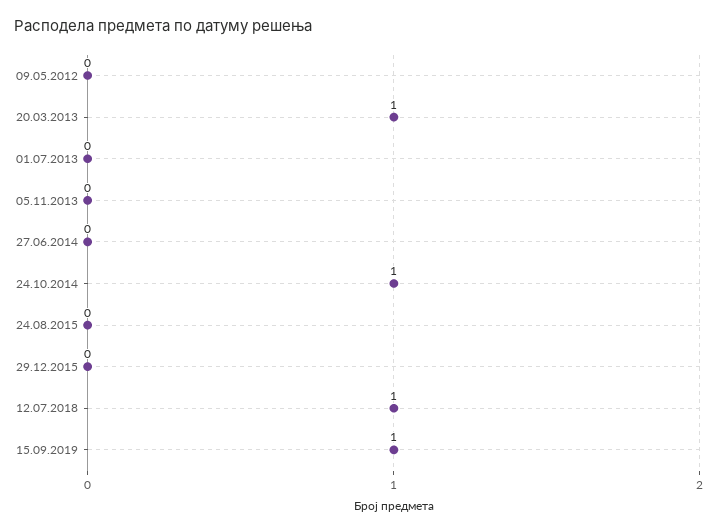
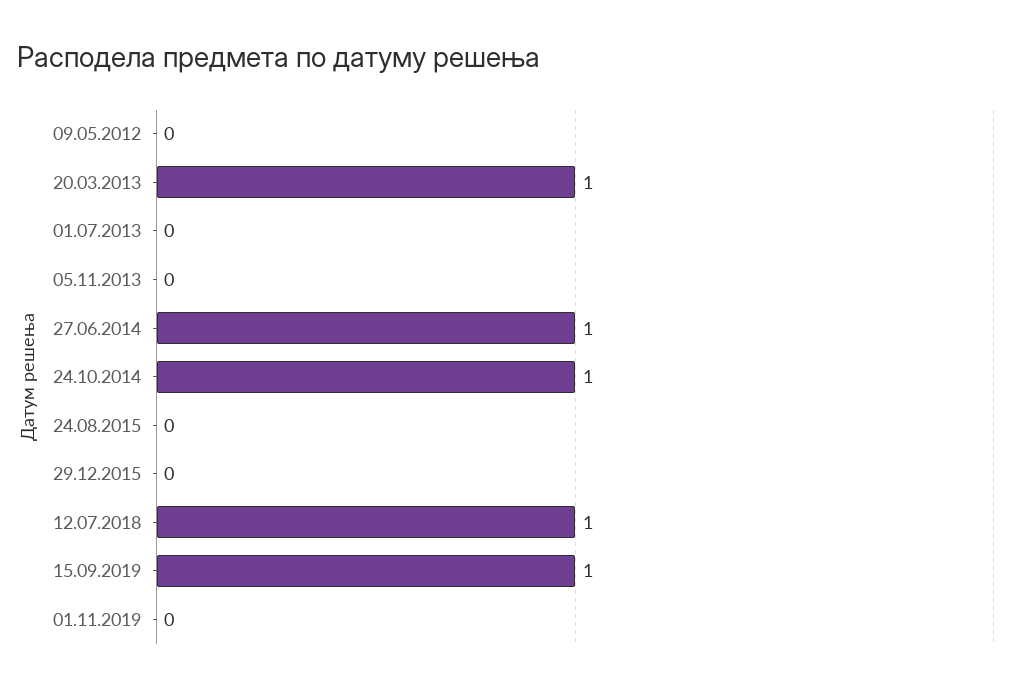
27.06.2014: 0 -> 1
01.11.2019: none -> 0

